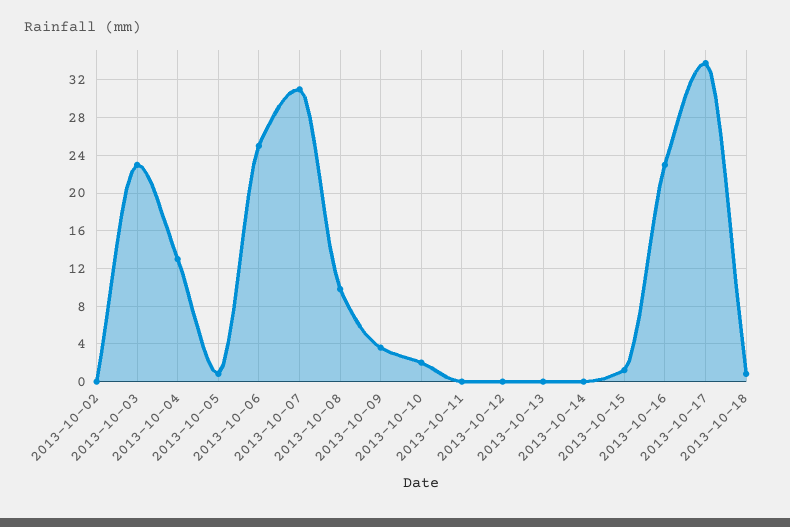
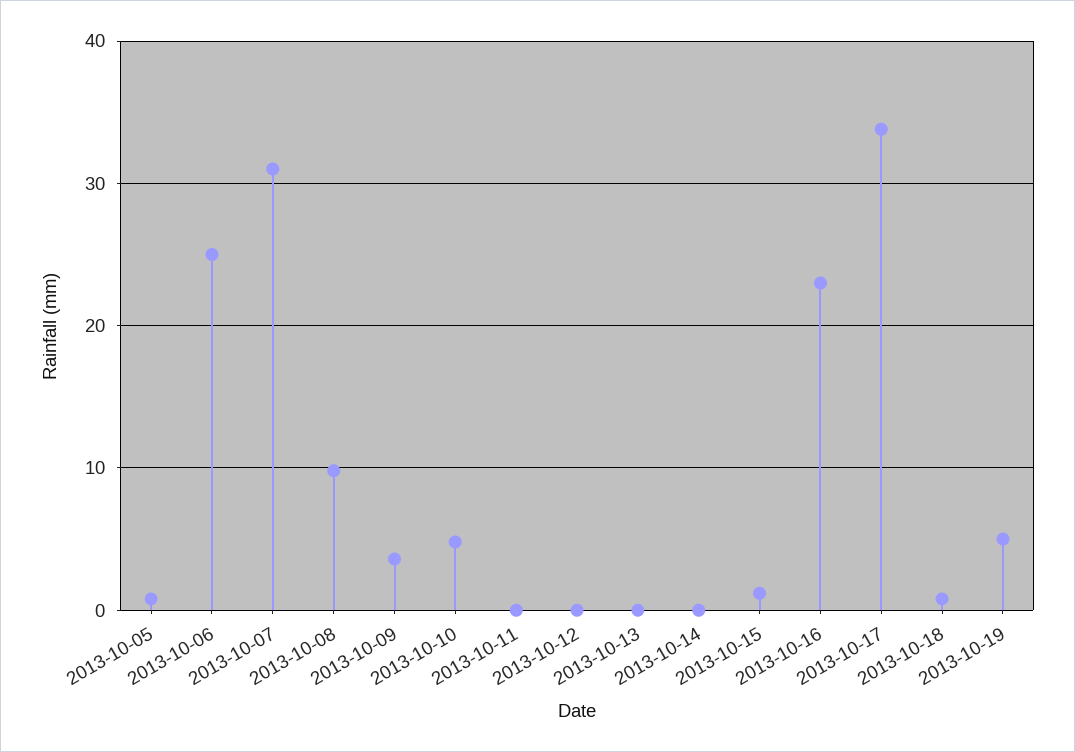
2013-10-02: 0 -> none
2013-10-03: 23 -> none
2013-10-04: 13 -> none
2013-10-10: 2 -> 5
2013-10-19: none -> 5

